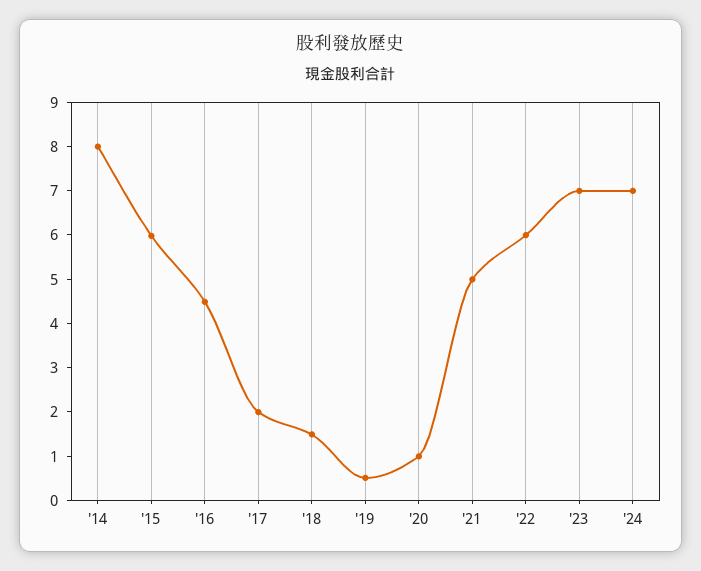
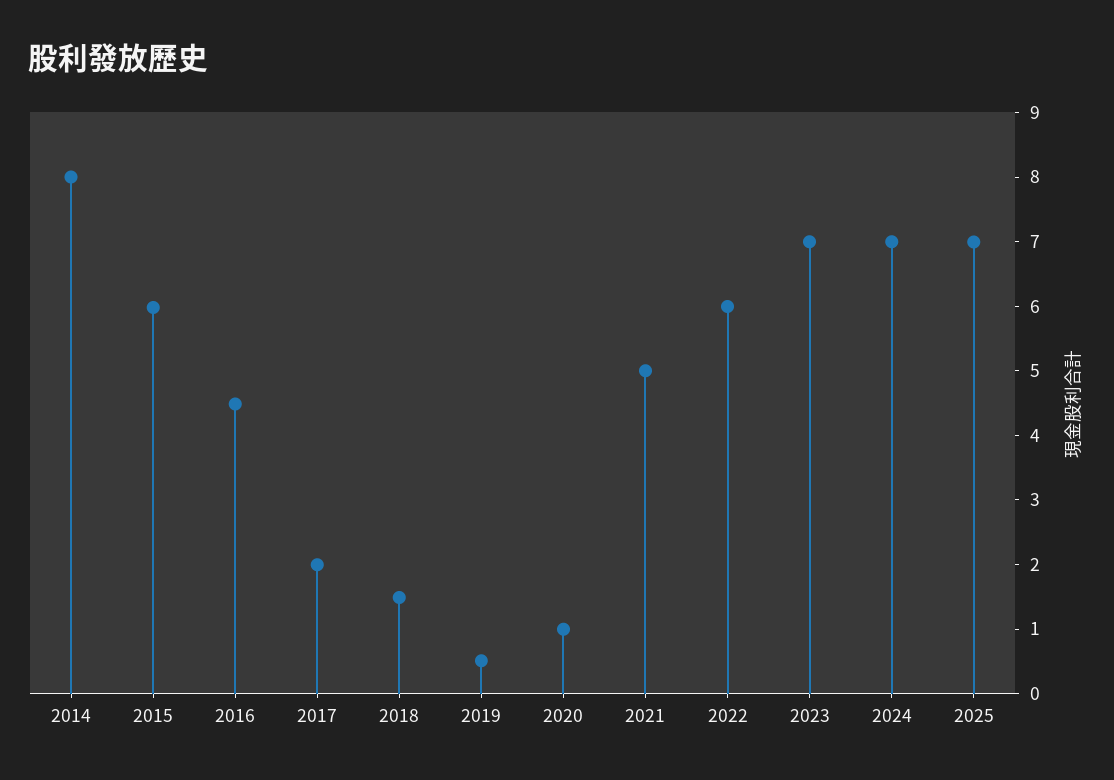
2025: none -> 7

